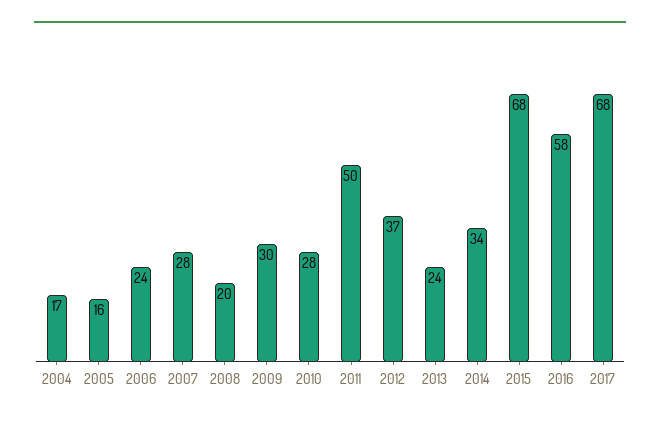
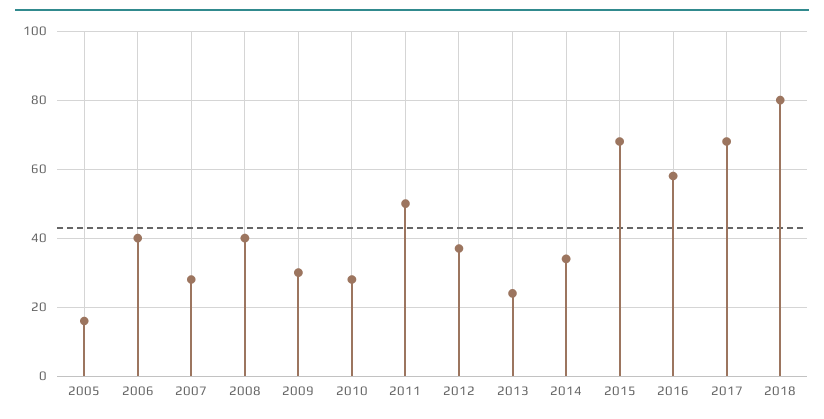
2004: 17 -> none
2006: 24 -> 40
2008: 20 -> 40
2018: none -> 80

